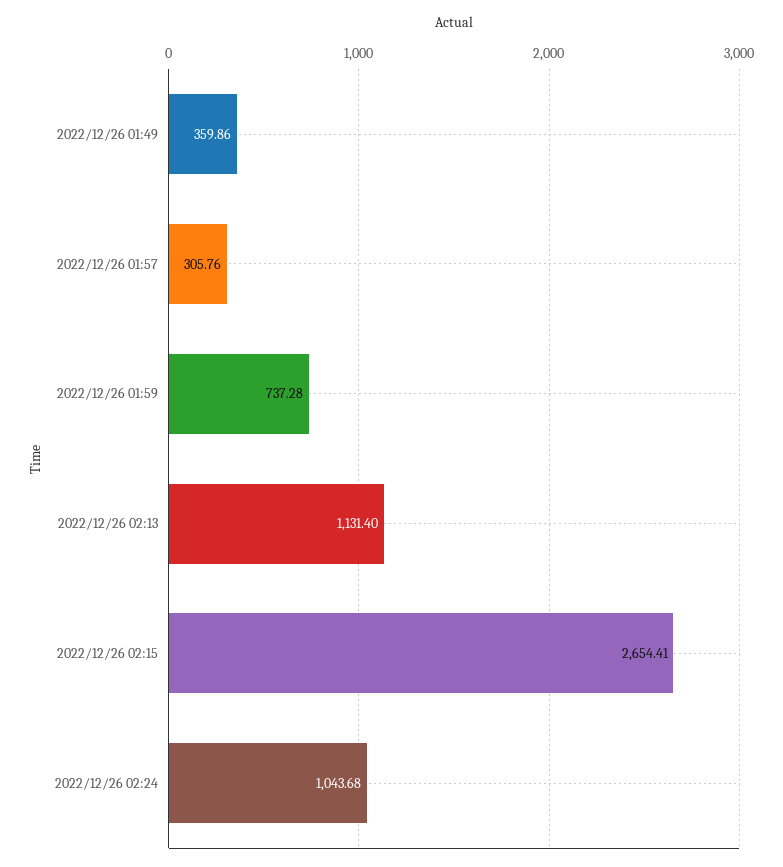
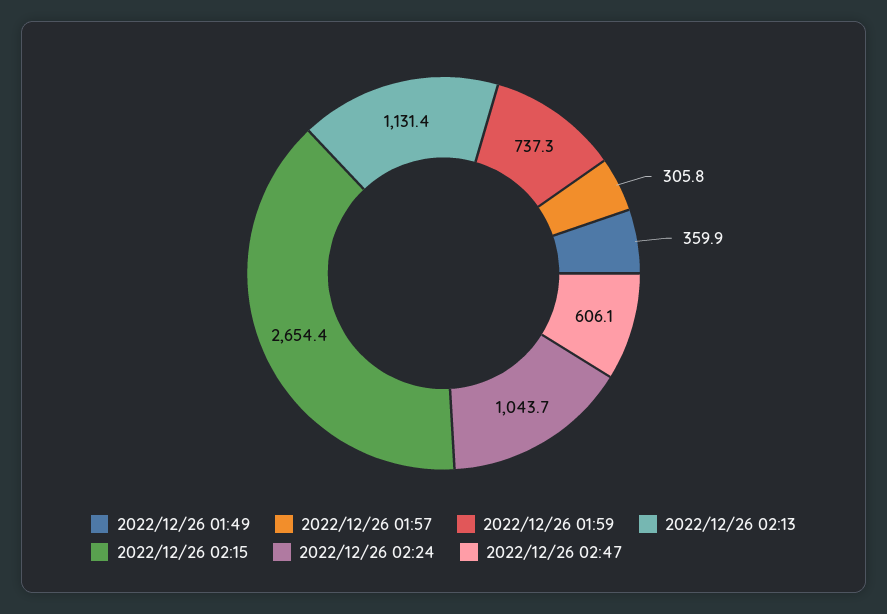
2022/12/26 02:47: none -> 606.1

